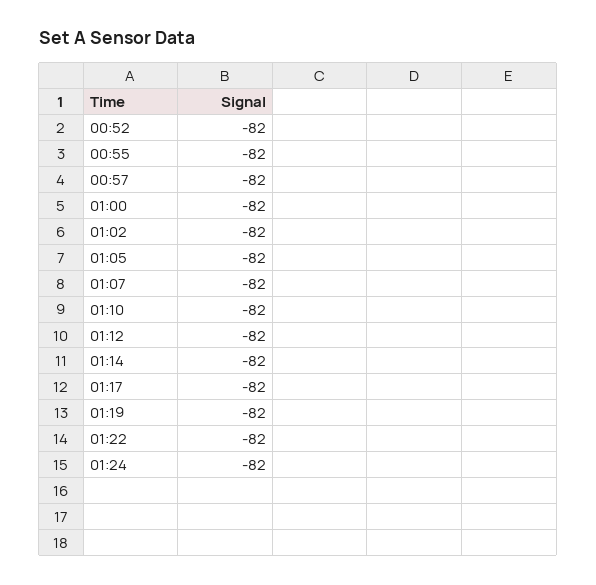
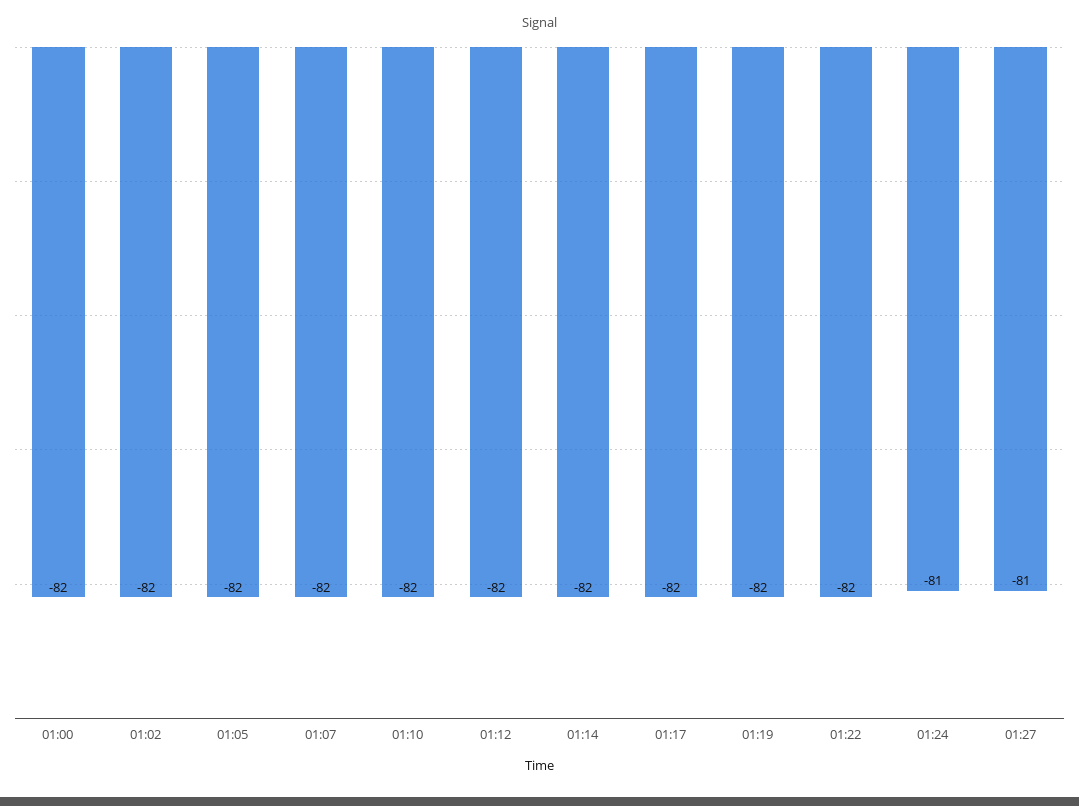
00:52: -82 -> none
00:55: -82 -> none
00:57: -82 -> none
01:24: -82 -> -81
01:27: none -> -81

